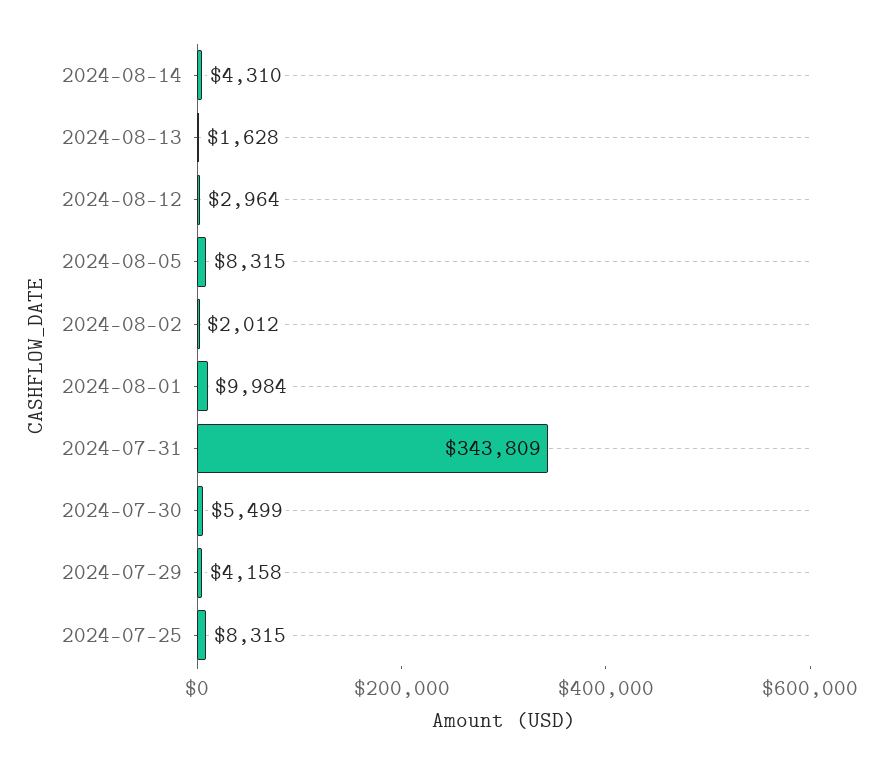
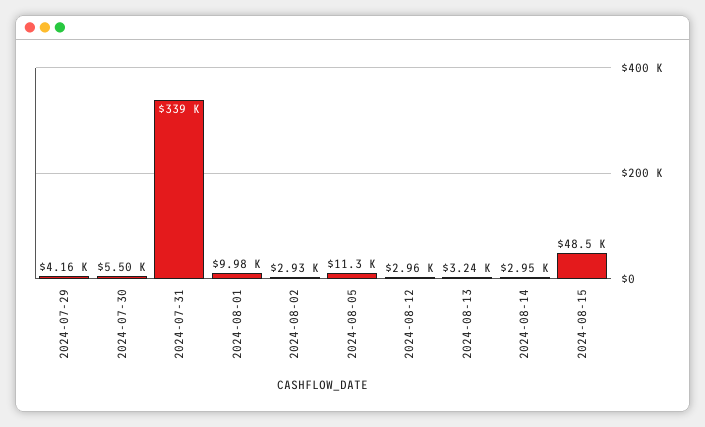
2024-08-14: 4310 -> 2950
2024-08-13: 1628 -> 3240
2024-08-05: 8315 -> 11300
2024-08-02: 2012 -> 2930
2024-07-31: 343809 -> 339000
2024-07-25: 8315 -> none
2024-08-15: none -> 48500

